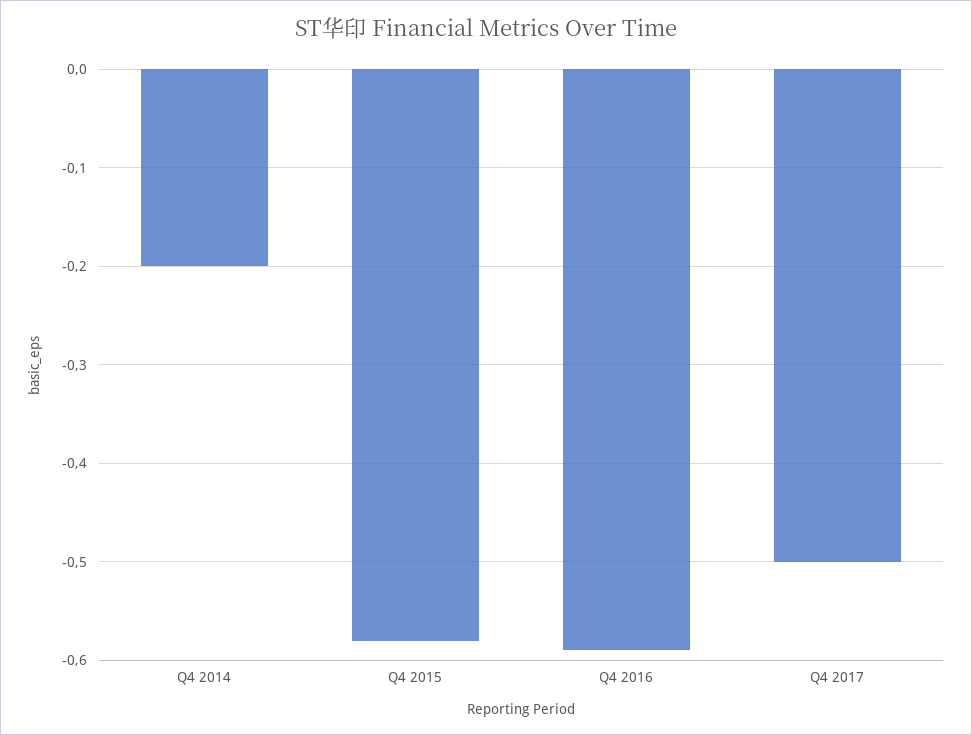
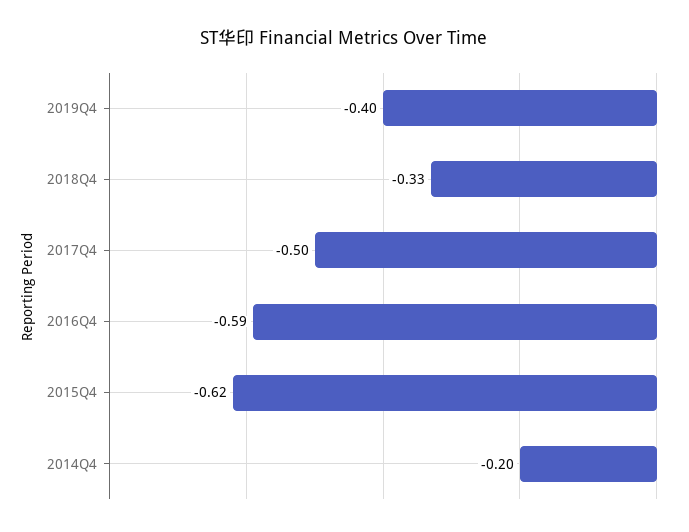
Q4 2015: -0.58 -> -0.62
2019Q4: none -> -0.4
2018Q4: none -> -0.33

